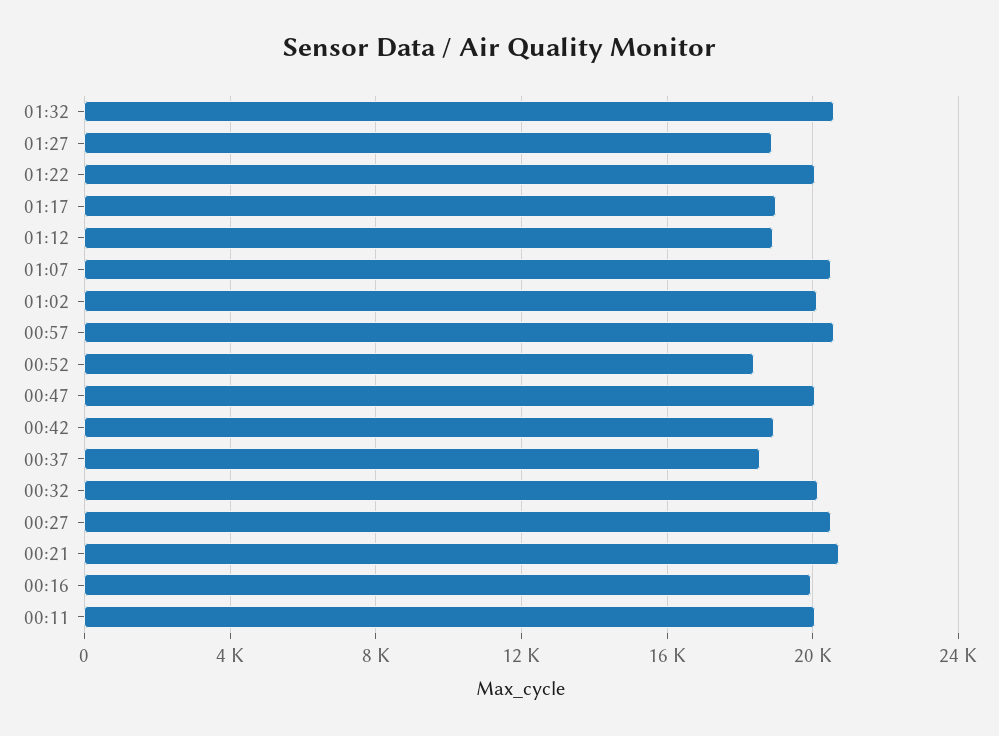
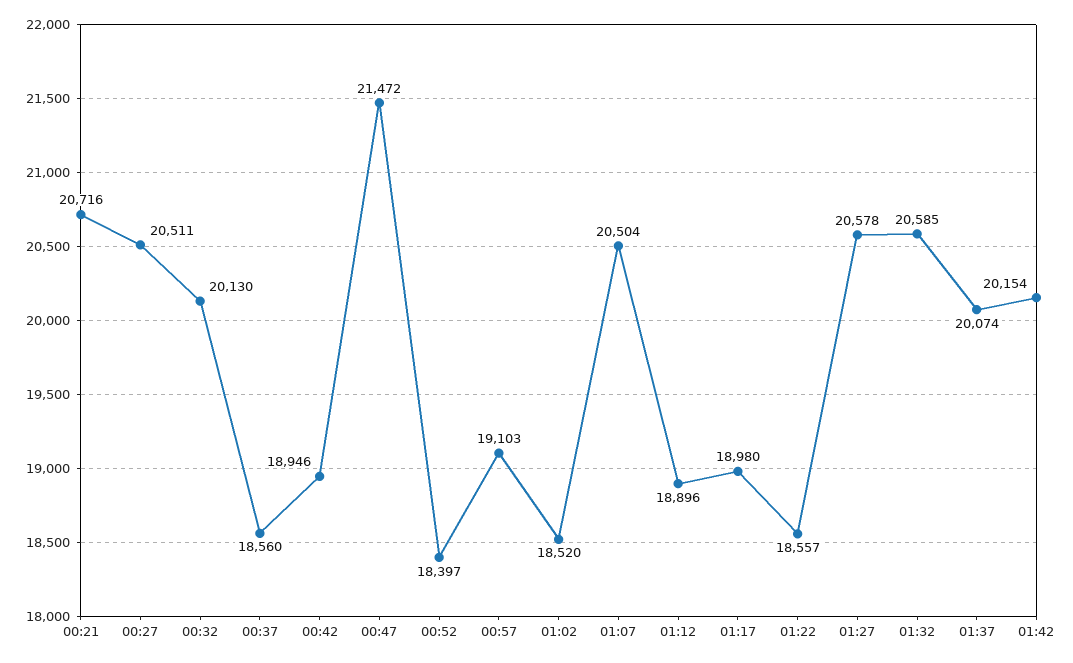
01:27: 19000 -> 20578
01:22: 20000 -> 18557
01:02: 20000 -> 18520
00:57: 20500 -> 19103
00:47: 20000 -> 21472
00:16: 20000 -> none
00:11: 20000 -> none
01:37: none -> 20074
01:42: none -> 20154

